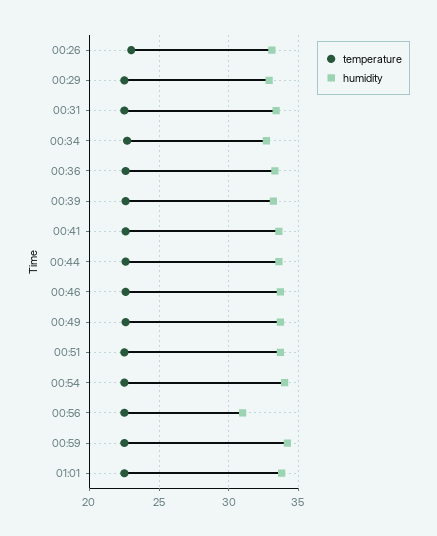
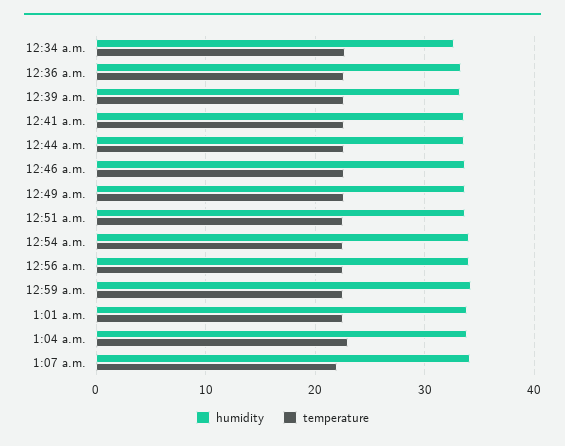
temperature, 00:26: 23 -> none
humidity, 00:26: 33 -> none
temperature, 00:29: 22.5 -> none
humidity, 00:29: 33 -> none
temperature, 00:31: 22.5 -> none
humidity, 00:31: 33.5 -> none
humidity, 00:56: 31 -> 34
humidity, 1:04 a.m.: none -> 34
temperature, 1:04 a.m.: none -> 23
humidity, 1:07 a.m.: none -> 34
temperature, 1:07 a.m.: none -> 22

